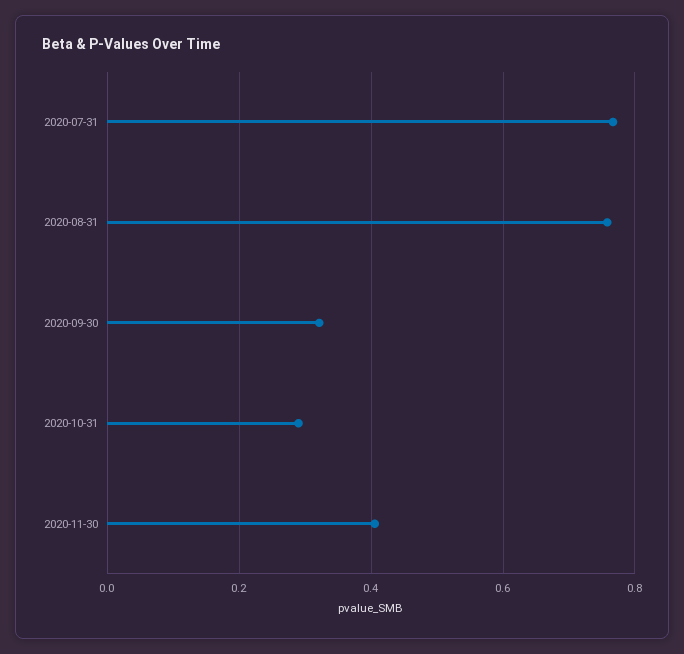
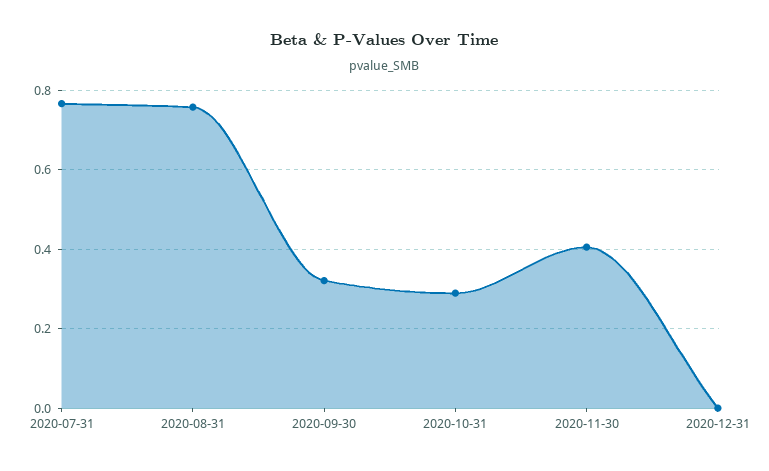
2020-12-31: none -> 0

